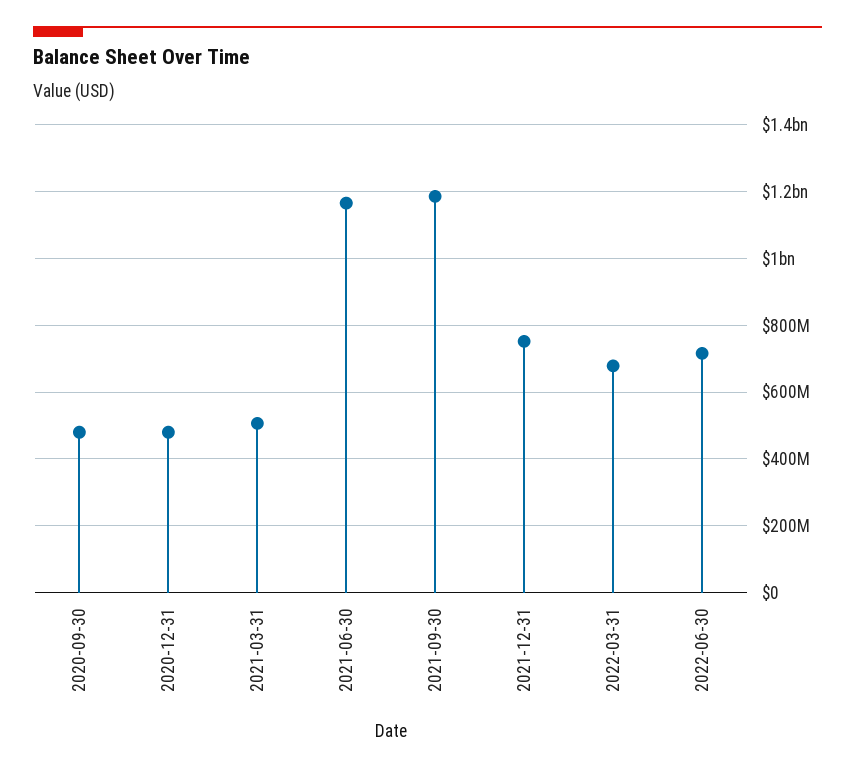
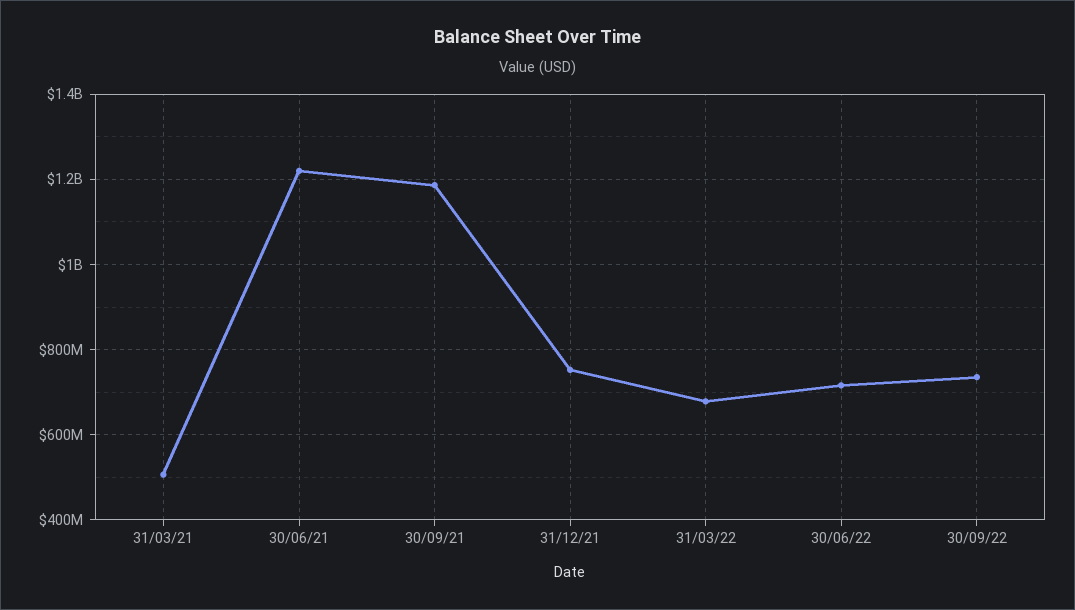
2020-09-30: 480000000 -> none
2020-12-31: 480000000 -> none
2021-06-30: 1160000000 -> 1220000000
30/09/22: none -> 740000000

